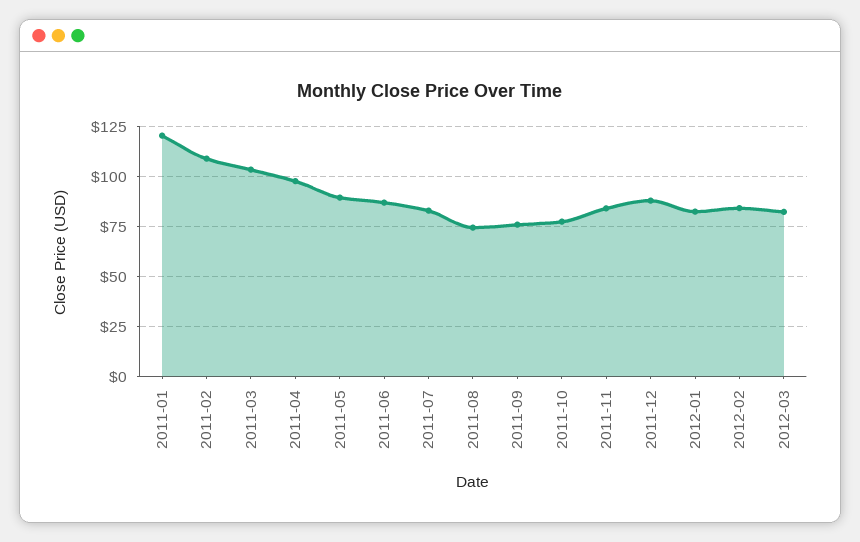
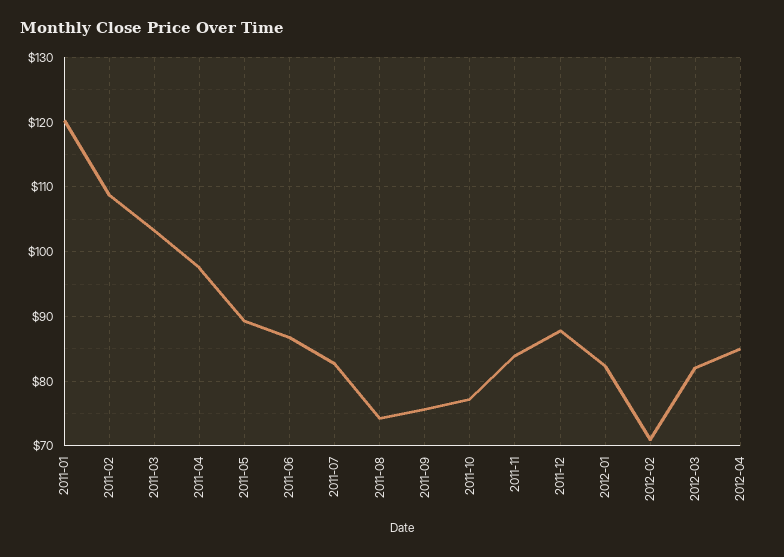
2012-02: 85 -> 71
2012-04: none -> 85

